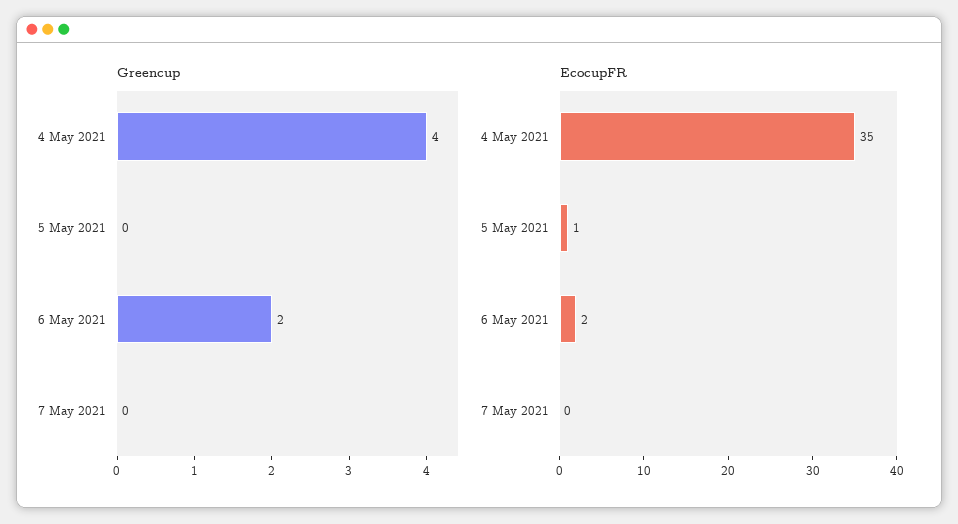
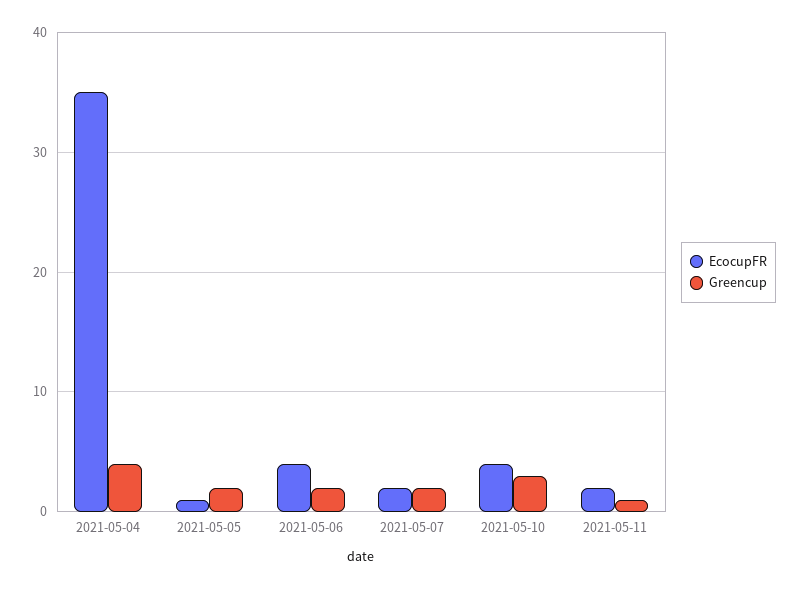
Greencup, 5 May 2021: 0 -> 2
Greencup, 7 May 2021: 0 -> 2
EcocupFR, 6 May 2021: 2 -> 4
EcocupFR, 7 May 2021: 0 -> 2
EcocupFR, 2021-05-10: none -> 4
Greencup, 2021-05-10: none -> 3
EcocupFR, 2021-05-11: none -> 2
Greencup, 2021-05-11: none -> 1

